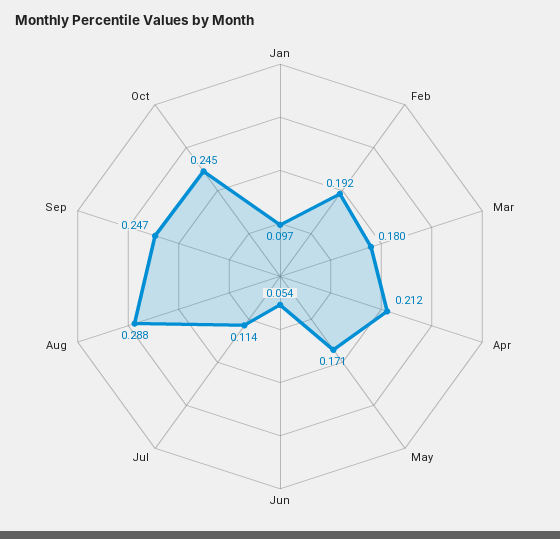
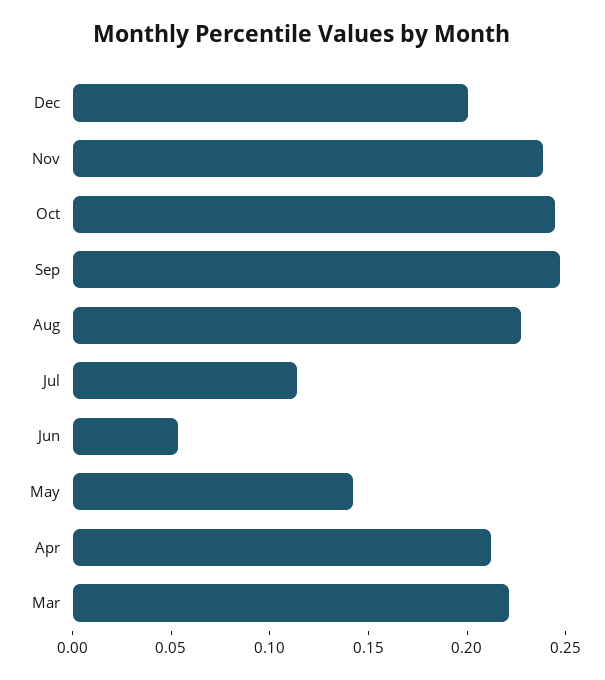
Jan: 0.097 -> none
Feb: 0.192 -> none
Mar: 0.18 -> 0.22
May: 0.171 -> 0.14
Aug: 0.288 -> 0.23
Dec: none -> 0.2
Nov: none -> 0.24

